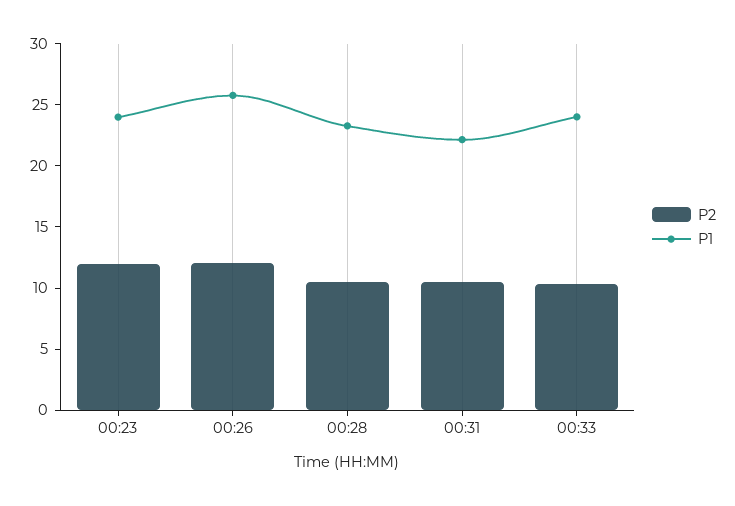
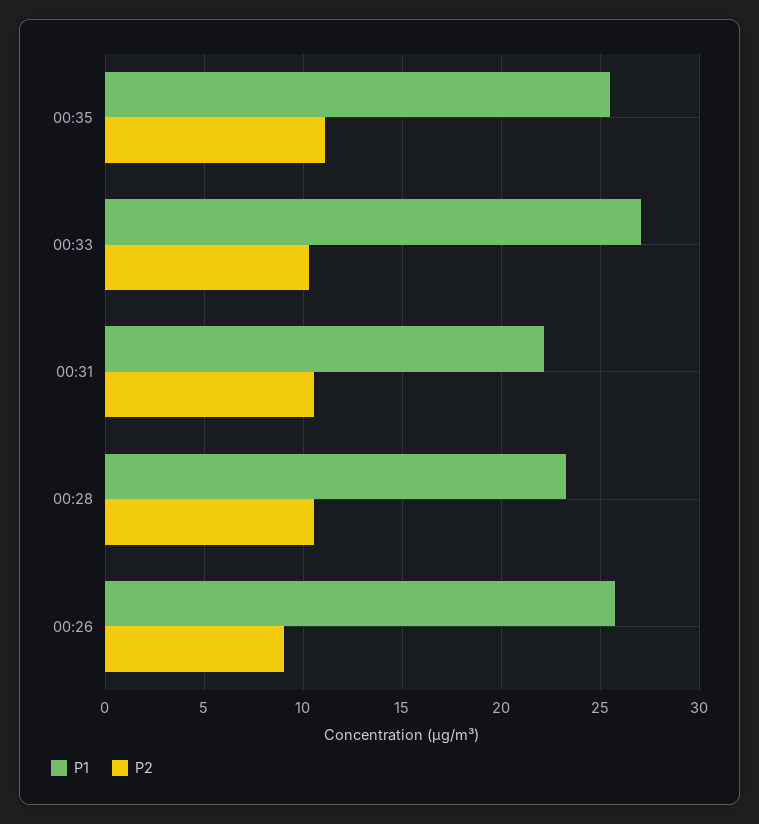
P2, 00:23: 12 -> none
P1, 00:23: 24 -> none
P2, 00:26: 12 -> 9
P1, 00:33: 24 -> 27
P1, 00:35: none -> 25.5
P2, 00:35: none -> 11

